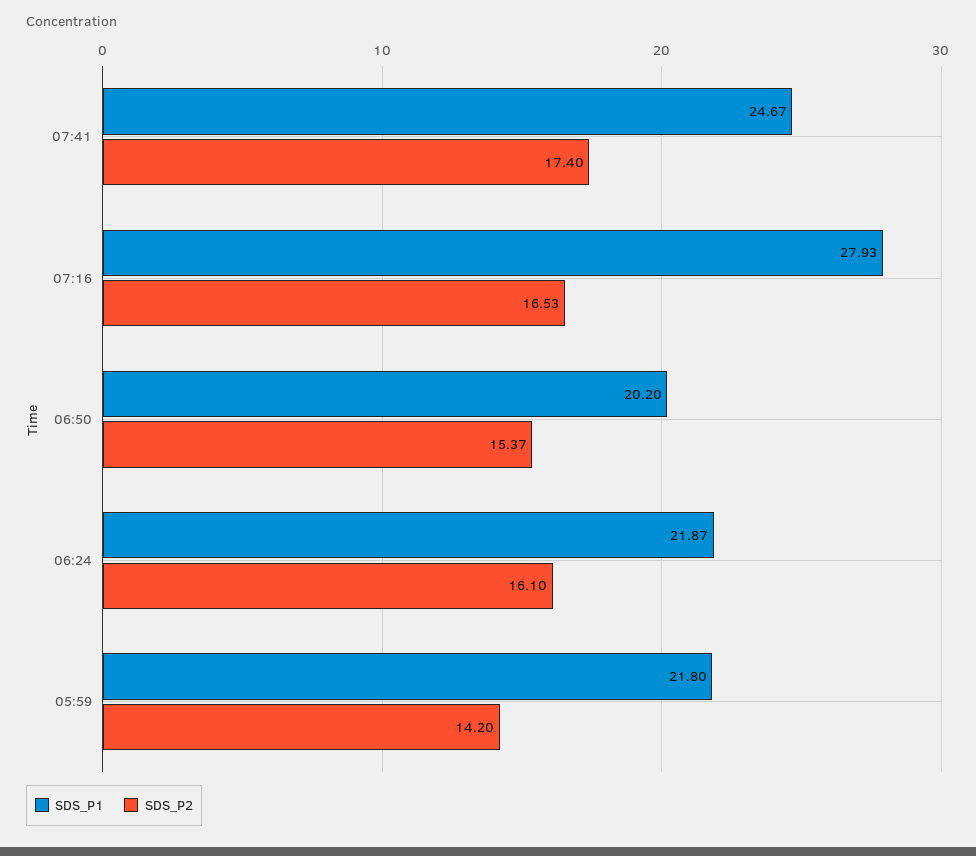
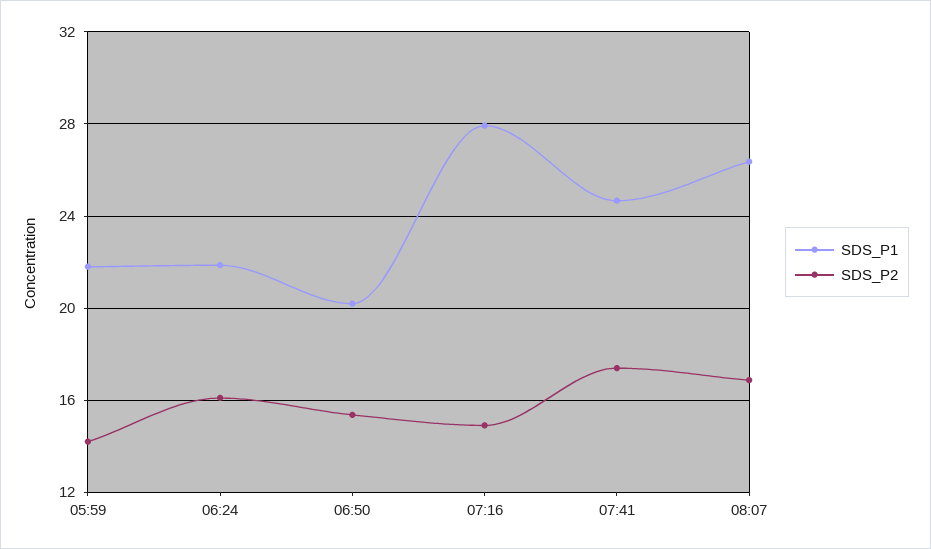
SDS_P2, 07:16: 16.53 -> 15
SDS_P1, 08:07: none -> 26.5
SDS_P2, 08:07: none -> 17

